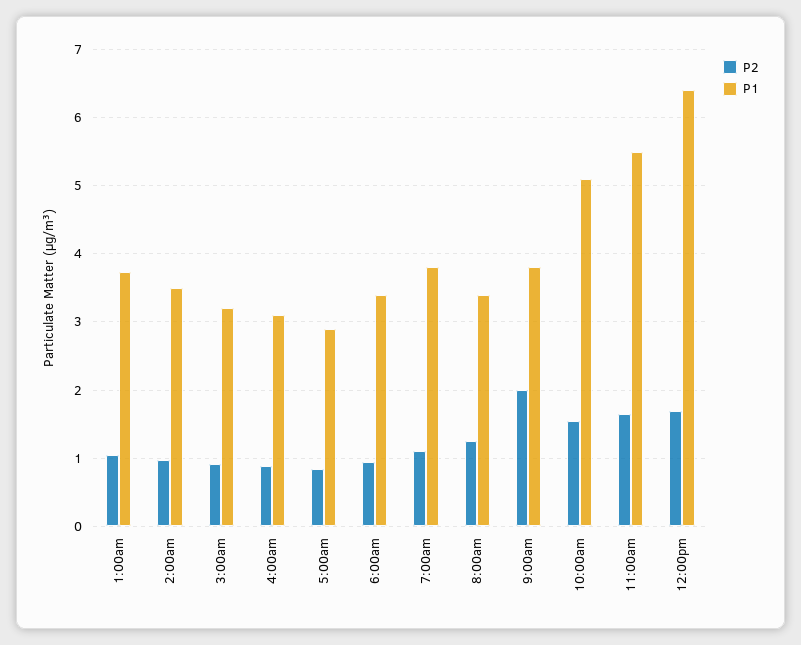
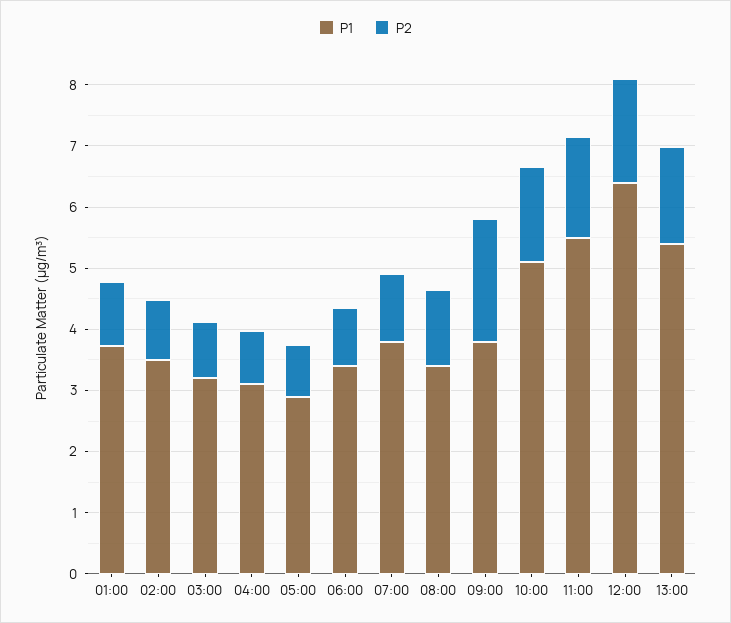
P1, 13:00: none -> 5.4
P2, 13:00: none -> 1.6

